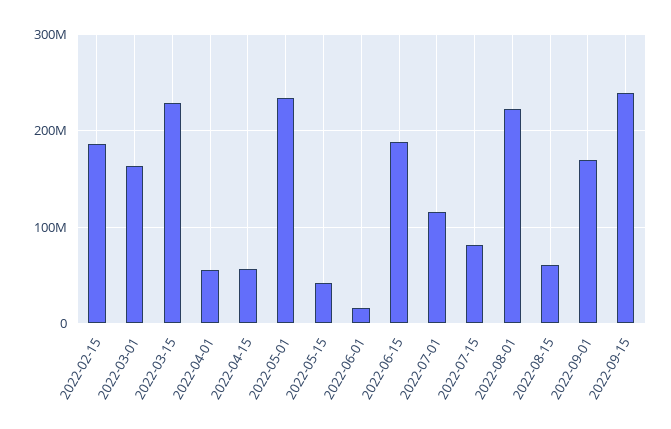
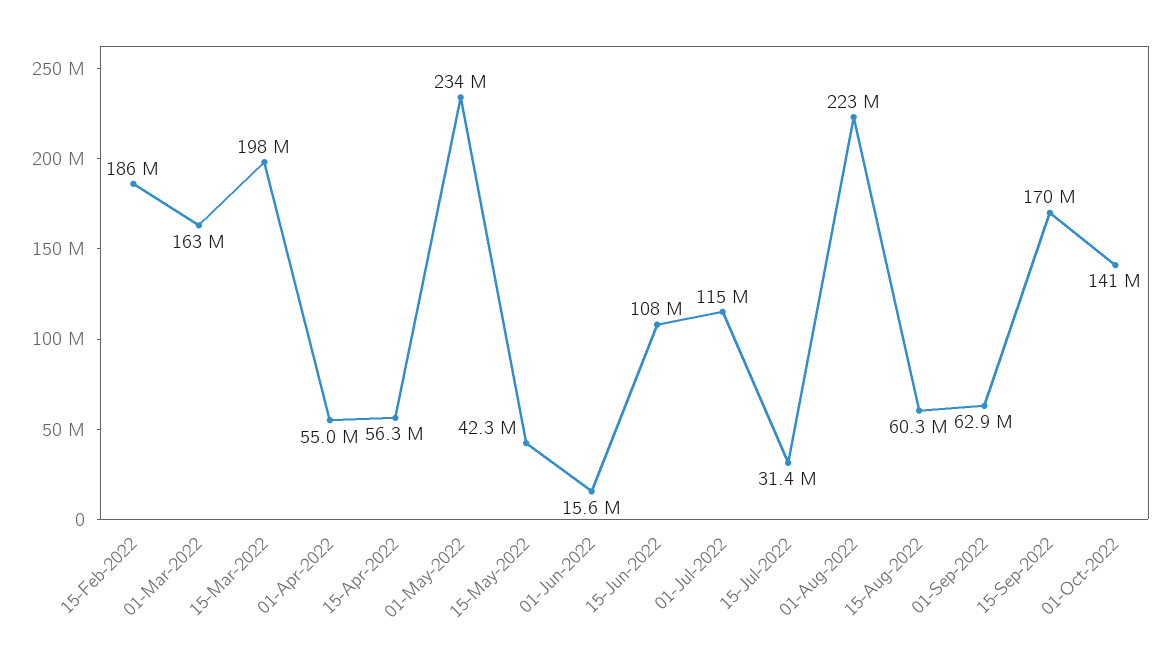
2022-03-15: 230000000 -> 198000000
2022-06-15: 190000000 -> 108000000
2022-07-15: 80000000 -> 31400000
2022-09-01: 170000000 -> 62900000
2022-09-15: 240000000 -> 170000000
01-Oct-2022: none -> 141000000

